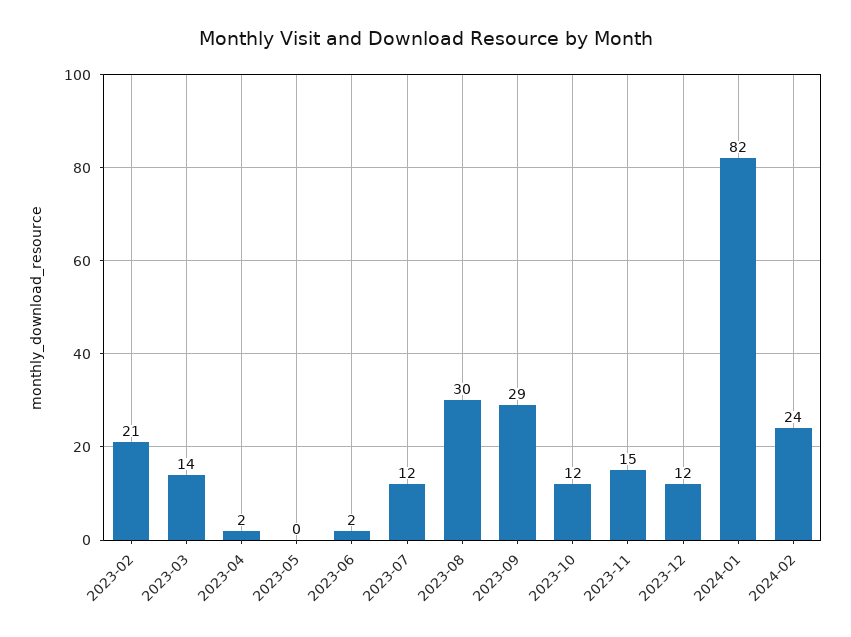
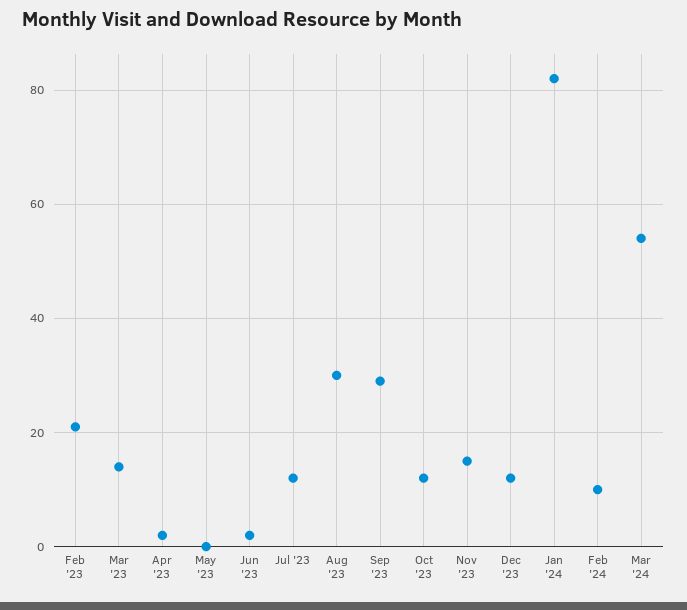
2024-02: 24 -> 10
Mar '24: none -> 55

